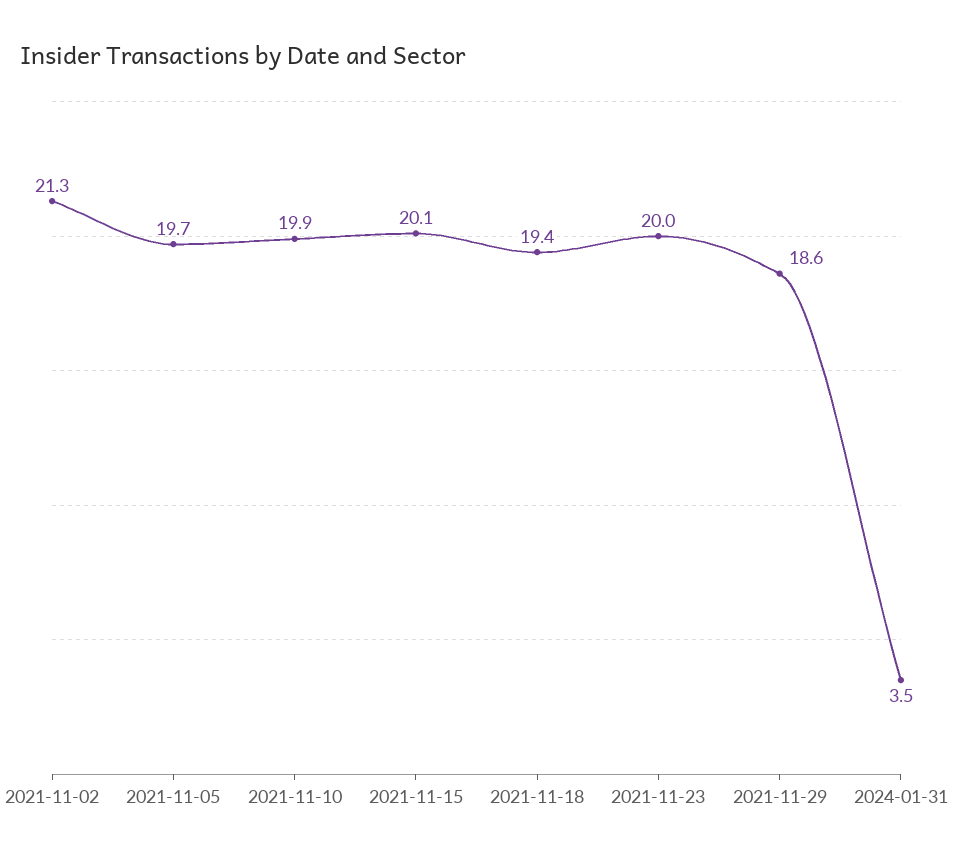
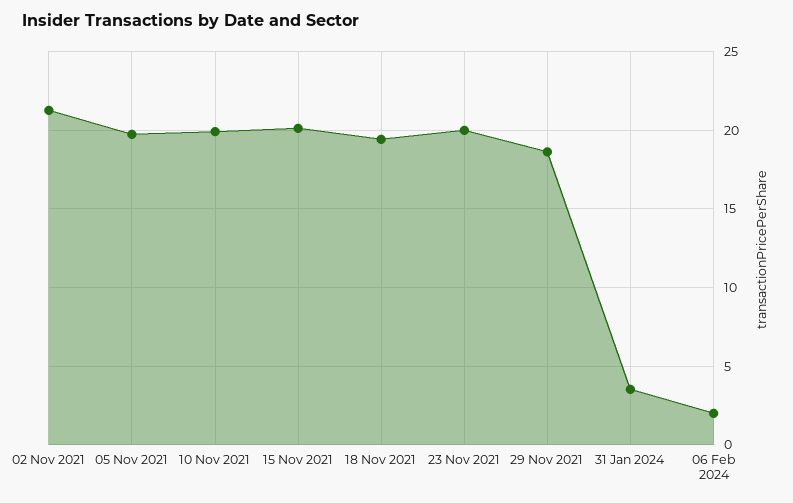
06 Feb 2024: none -> 2

